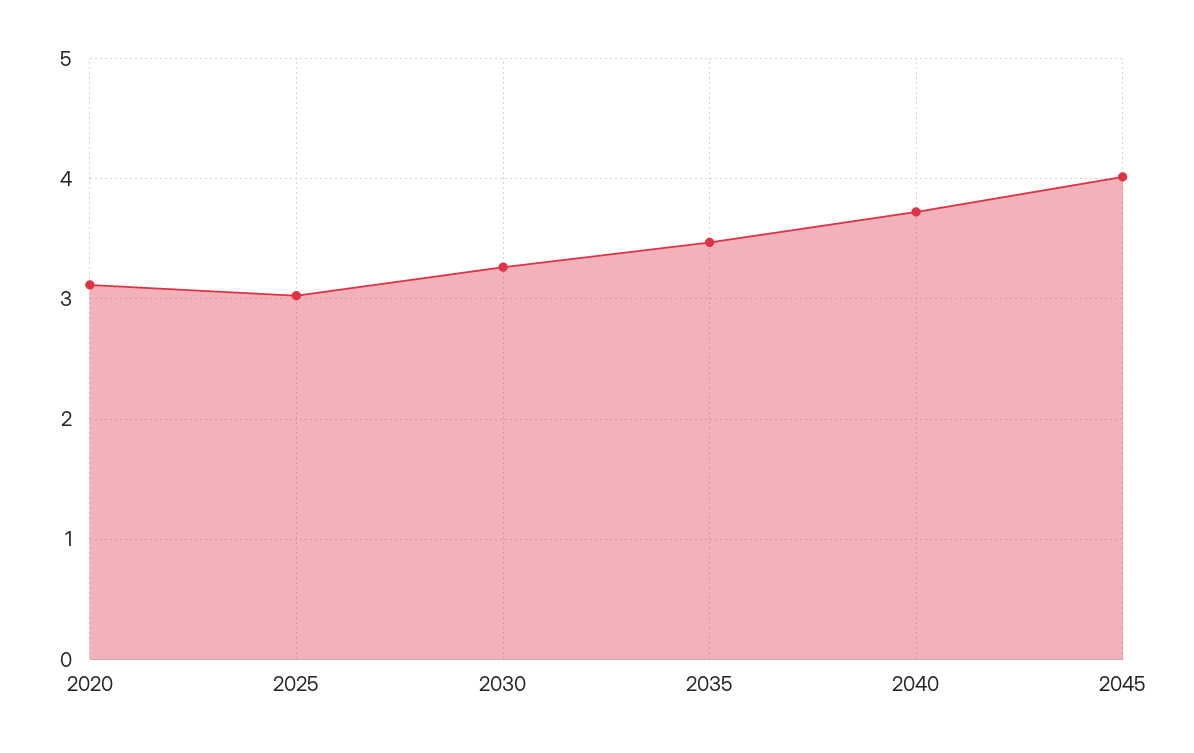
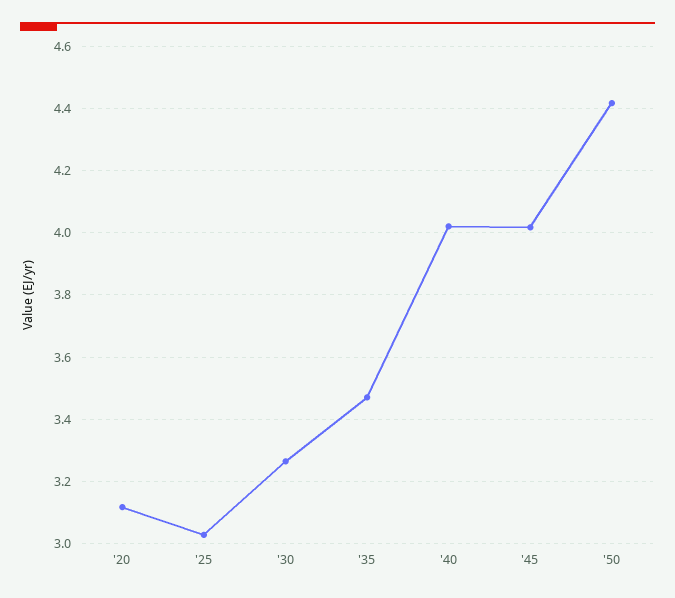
2040: 3.7 -> 4.02
'50: none -> 4.42

